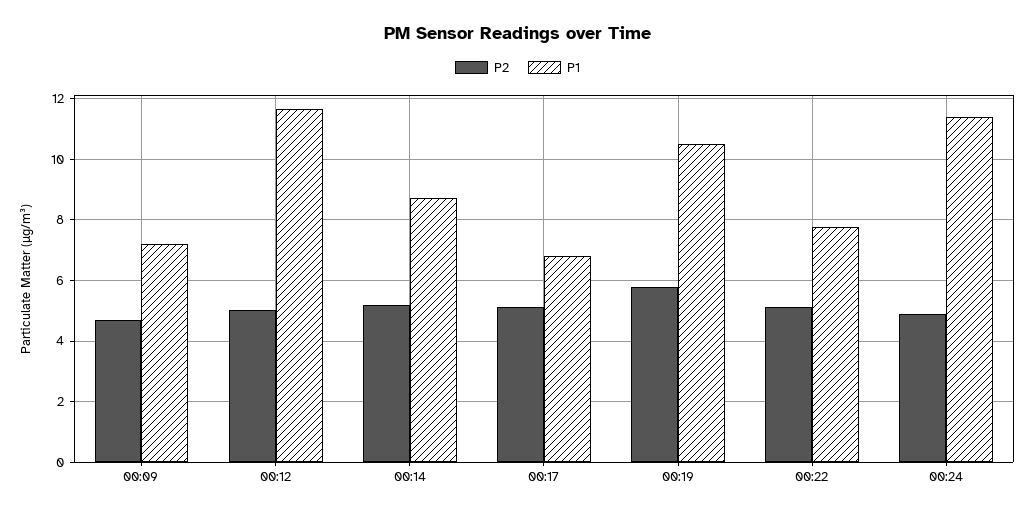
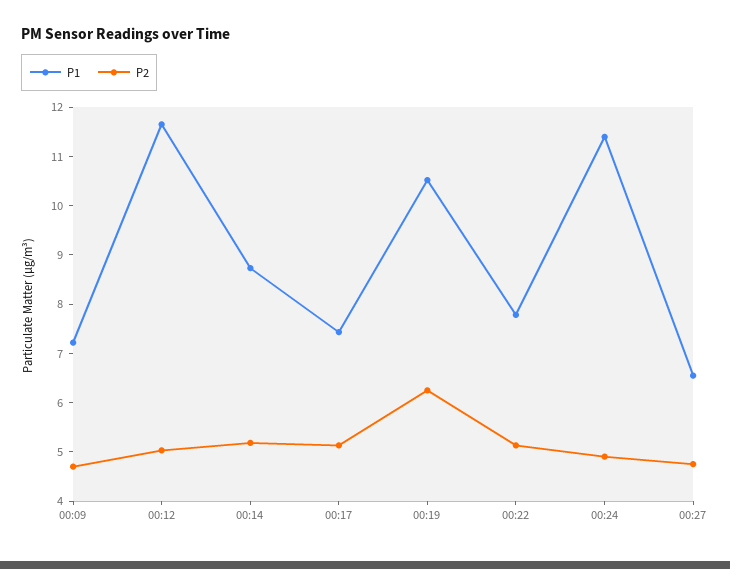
P1, 00:17: 6.8 -> 7.4
P2, 00:19: 5.8 -> 6.2
P1, 00:27: none -> 6.6
P2, 00:27: none -> 4.8

